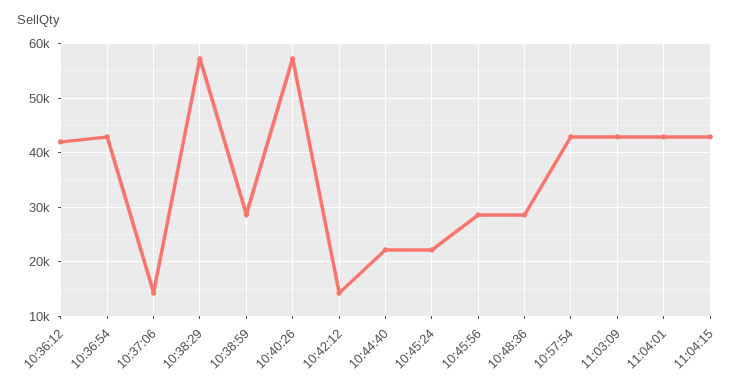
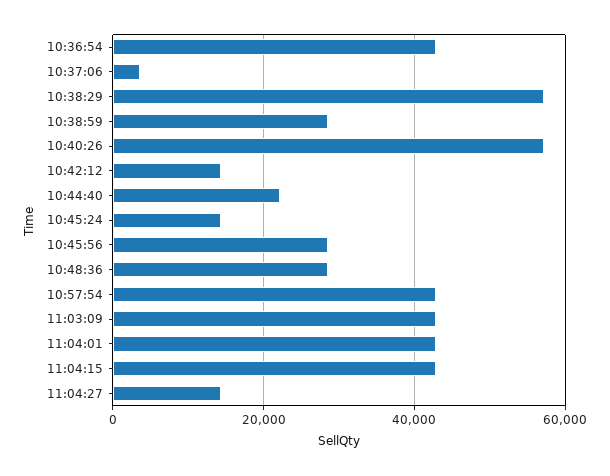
10:36:12: 42000 -> none
10:37:06: 14000 -> 4000
10:45:24: 22000 -> 14000
11:04:27: none -> 14000

